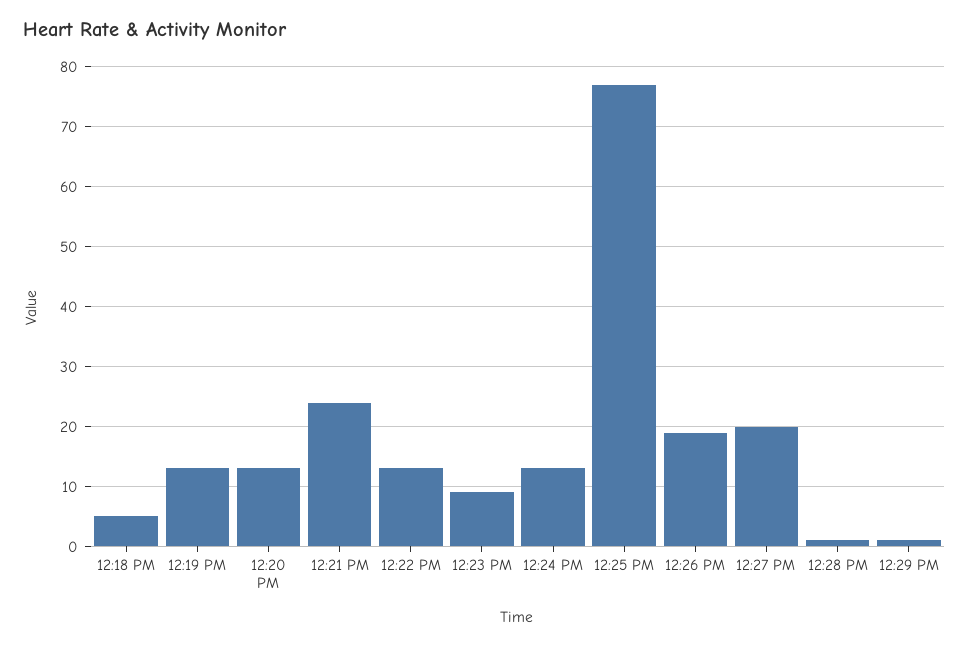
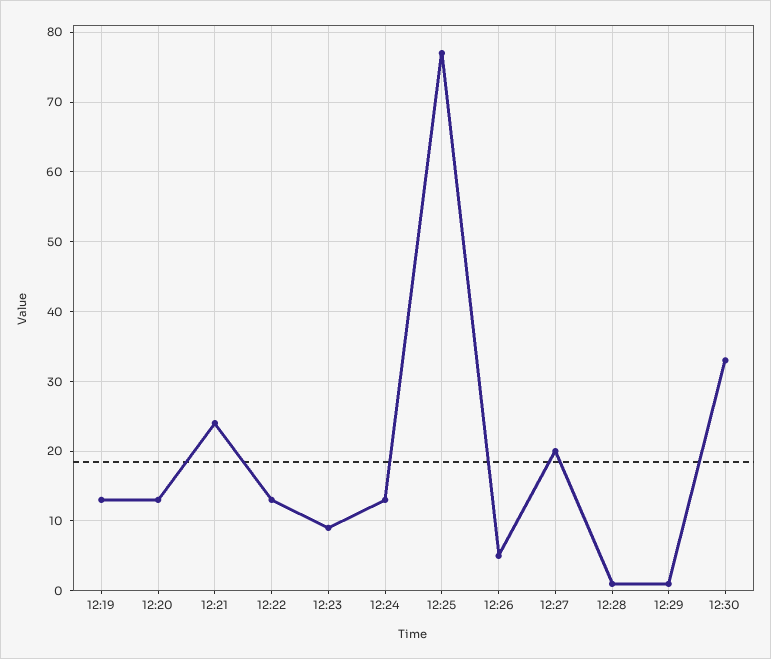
12:18 PM: 5 -> none
12:26 PM: 20 -> 5
12:30: none -> 33

